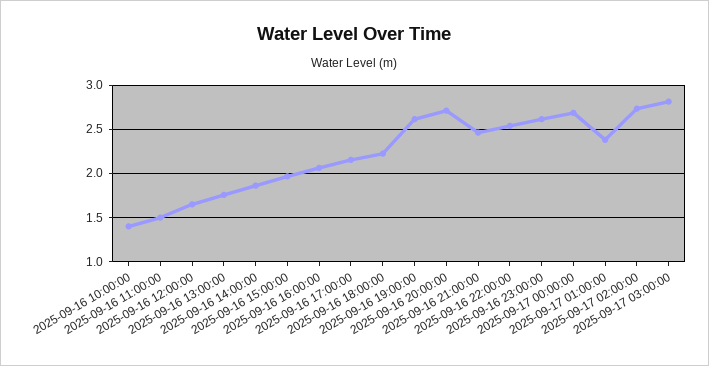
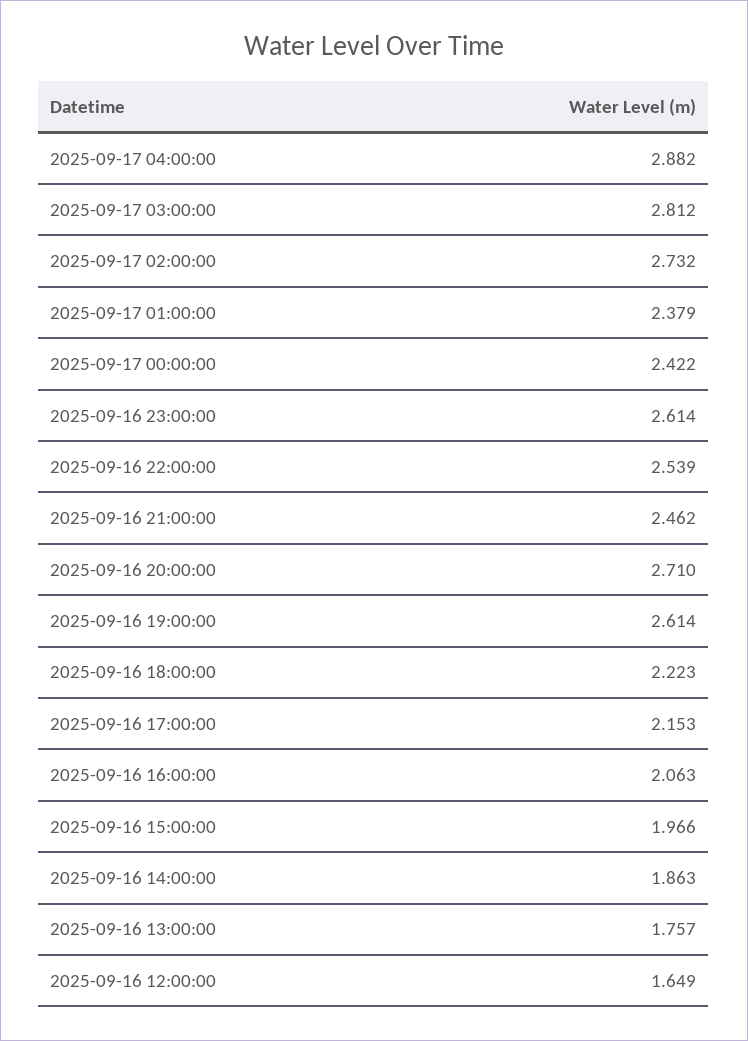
2025-09-16 10:00:00: 1.4 -> none
2025-09-16 11:00:00: 1.5 -> none
2025-09-17 00:00:00: 2.7 -> 2.422
2025-09-17 04:00:00: none -> 2.882

